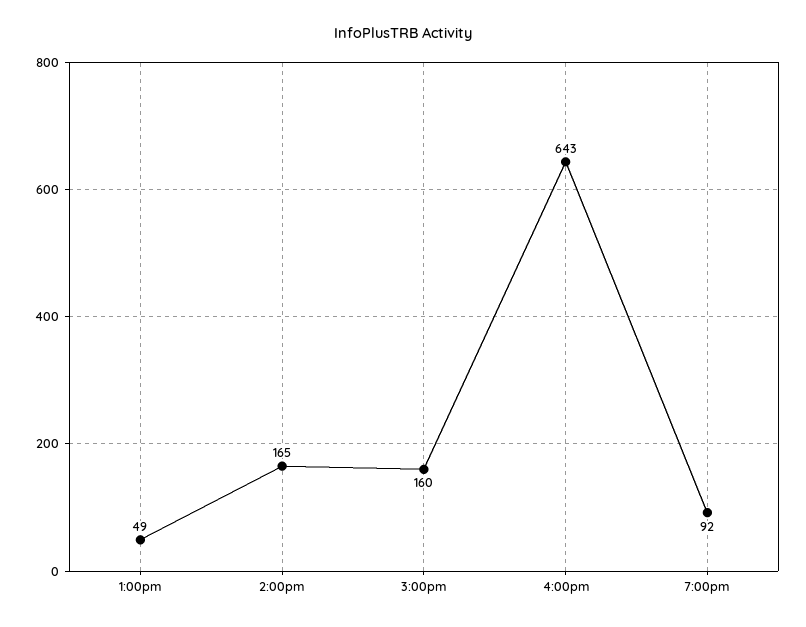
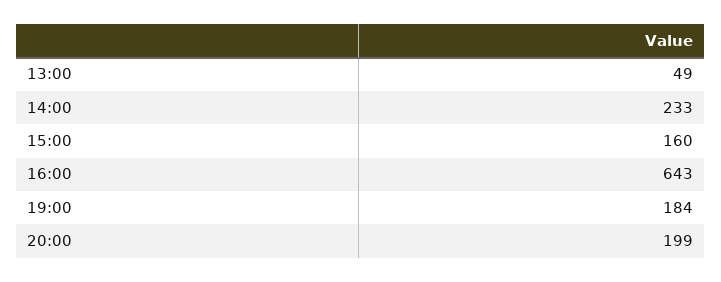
2:00pm: 165 -> 233
7:00pm: 92 -> 184
20:00: none -> 199

